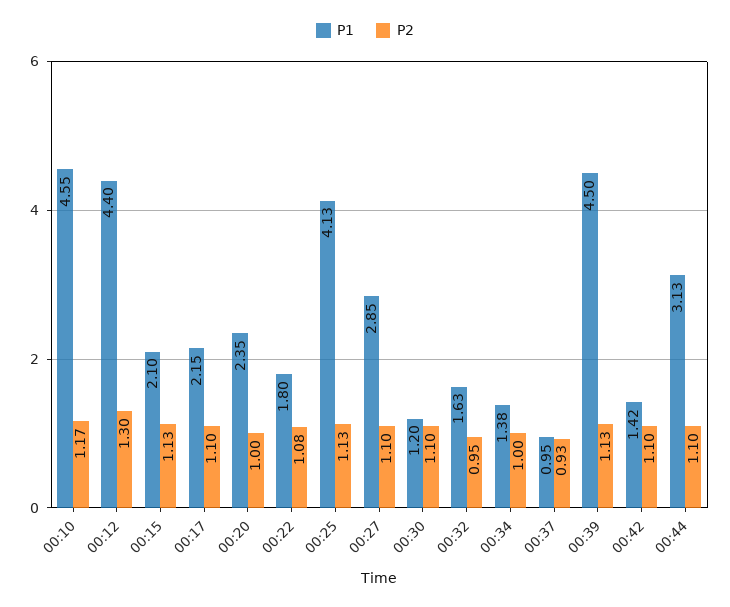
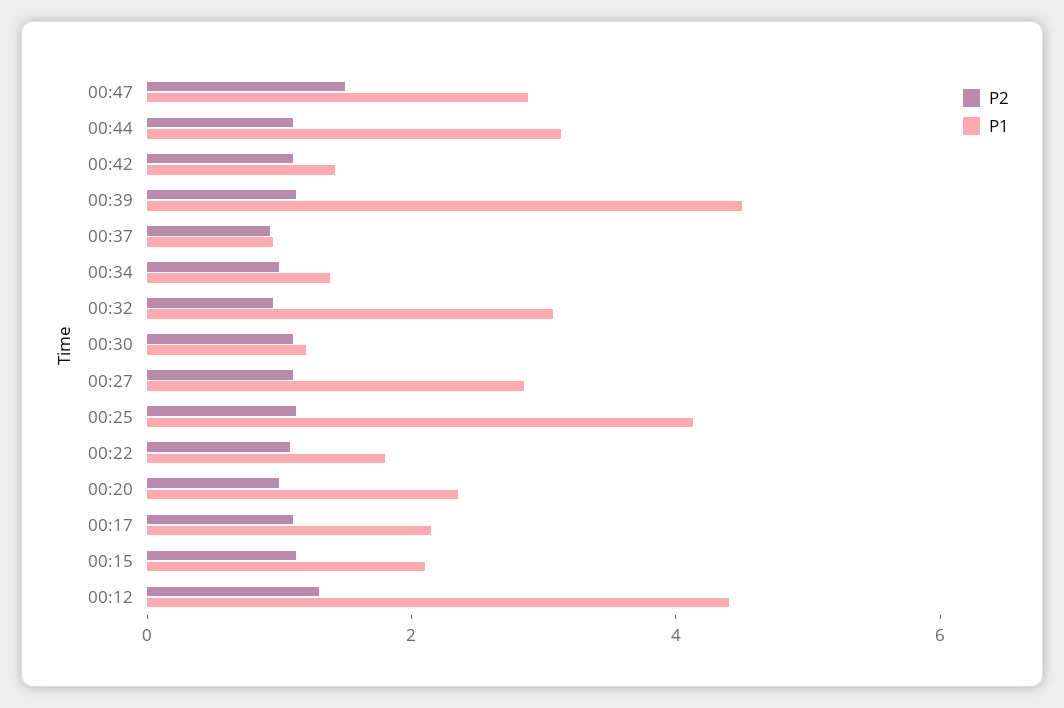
P1, 00:10: 4.55 -> none
P2, 00:10: 1.17 -> none
P1, 00:32: 1.63 -> 3
P2, 00:47: none -> 1.5
P1, 00:47: none -> 3

